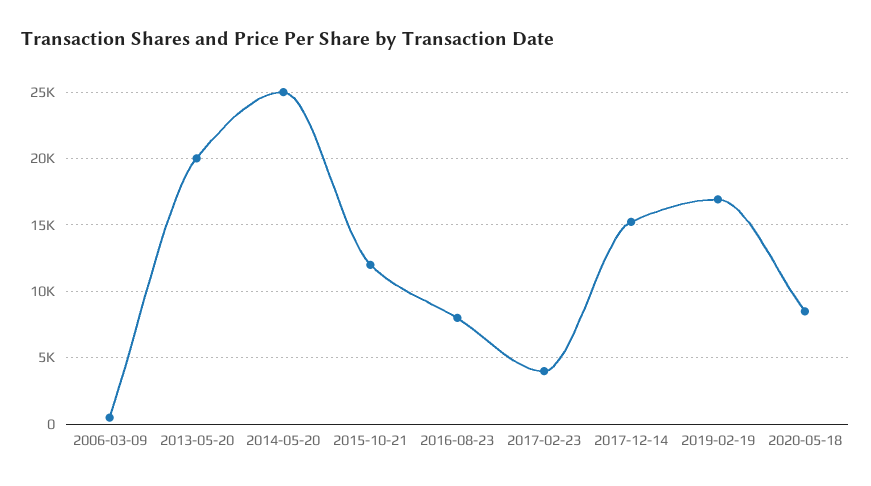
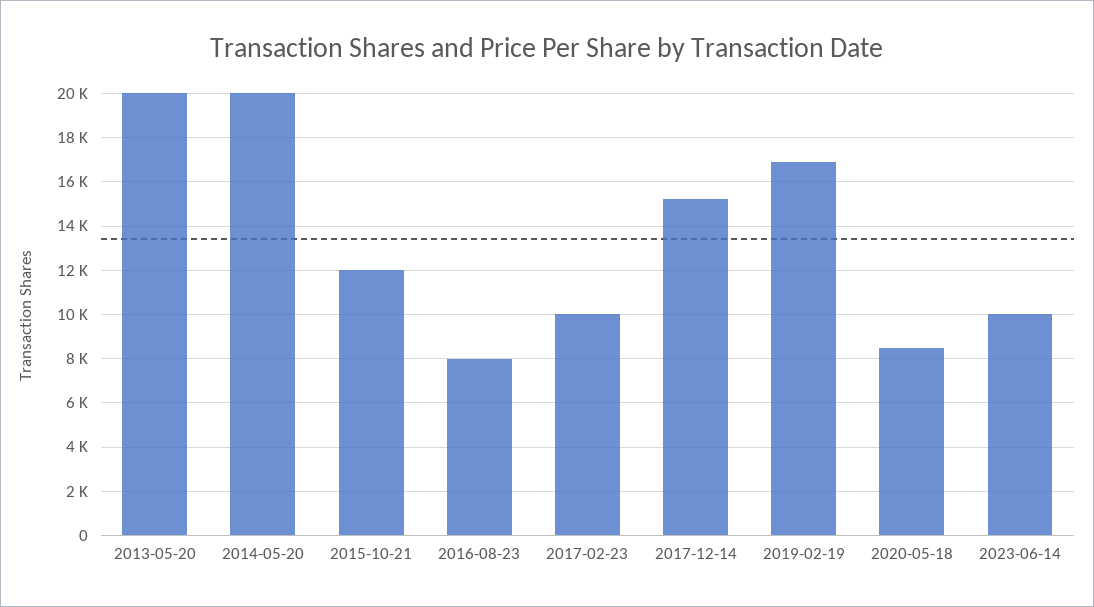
2006-03-09: 500 -> none
2014-05-20: 25000 -> 20000
2017-02-23: 4000 -> 10000
2023-06-14: none -> 10000

